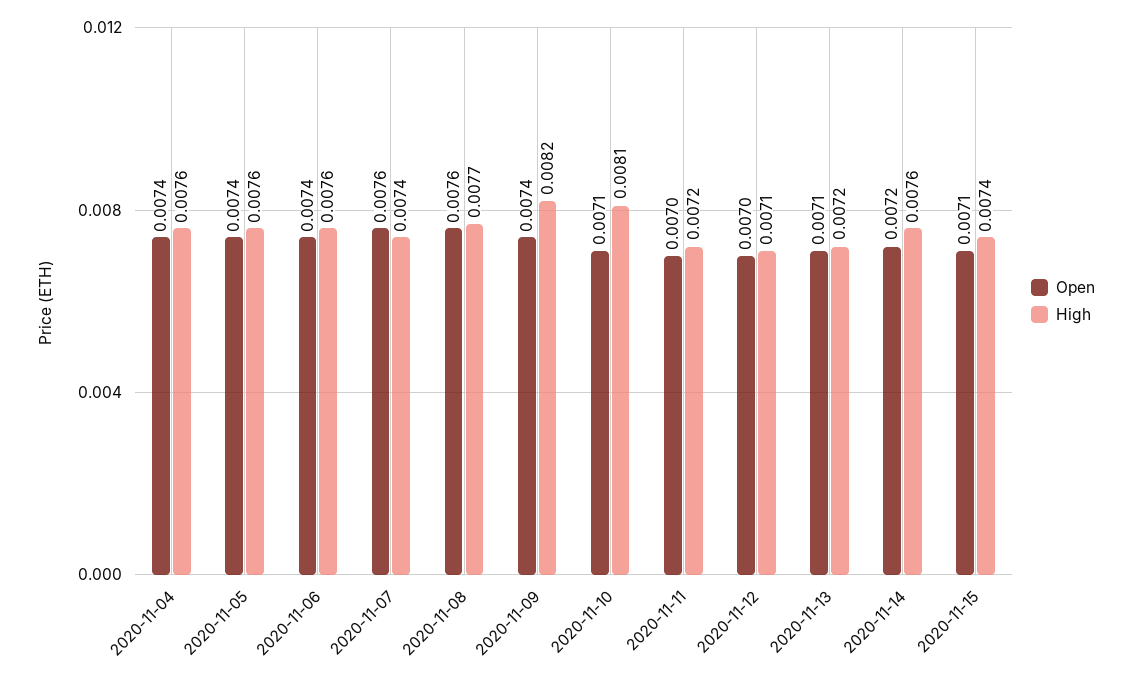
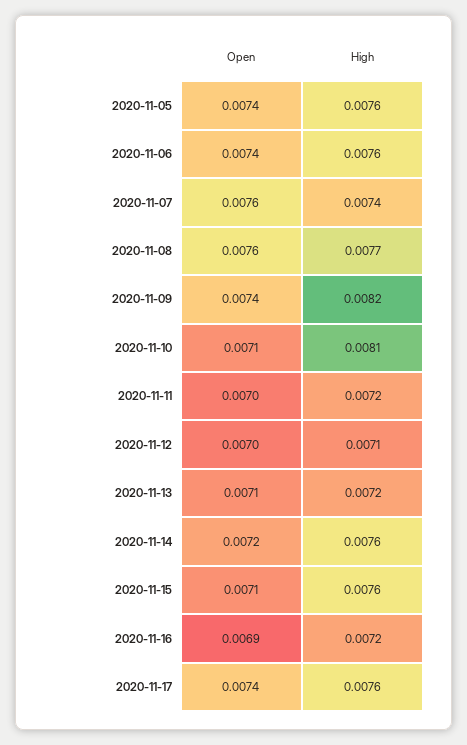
Open, 2020-11-04: 0.0074 -> none
High, 2020-11-04: 0.0076 -> none
High, 2020-11-15: 0.0074 -> 0.0076
Open, 2020-11-16: none -> 0.0069
High, 2020-11-16: none -> 0.0072
Open, 2020-11-17: none -> 0.0074
High, 2020-11-17: none -> 0.0076

